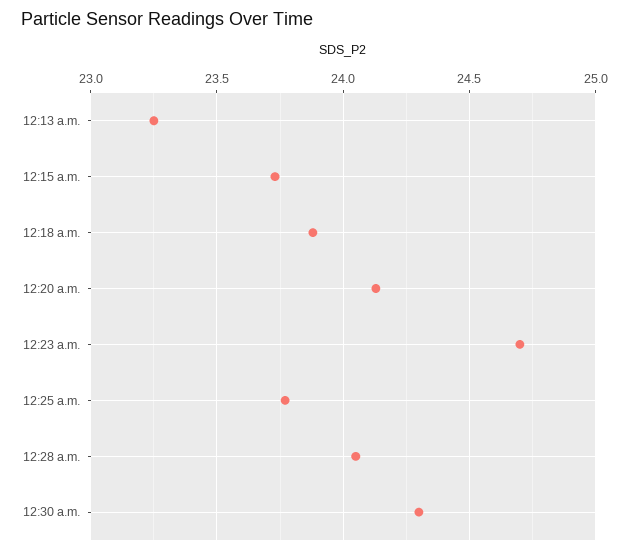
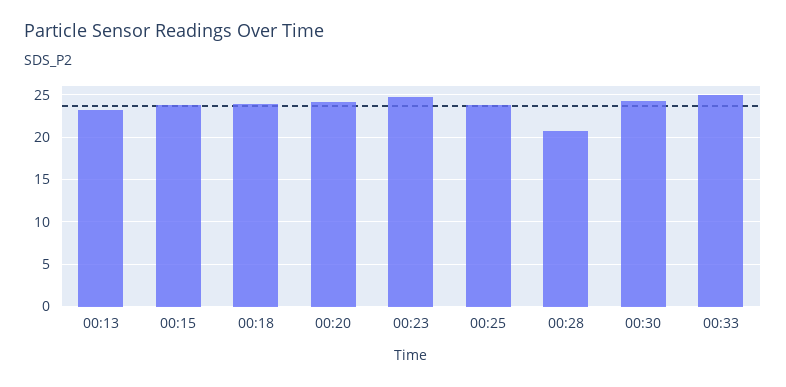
12:28 a.m.: 24.05 -> 21
00:33: none -> 25

